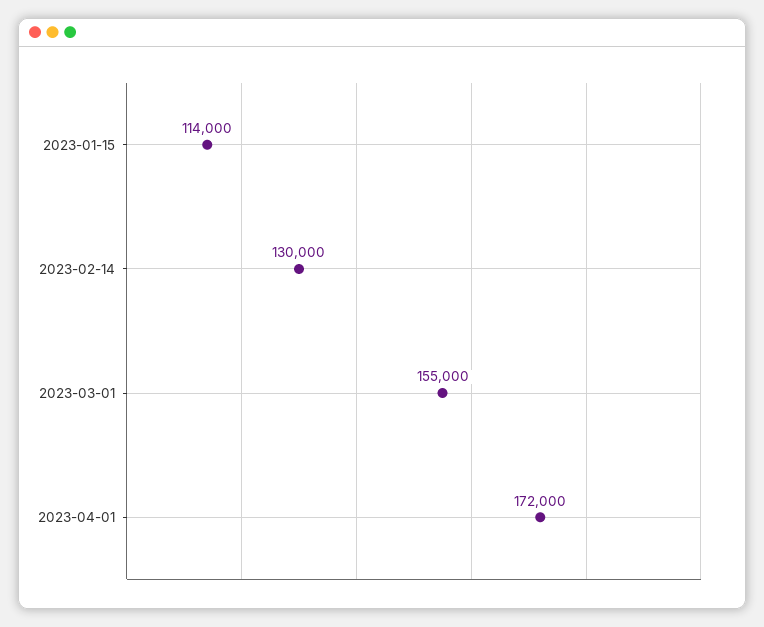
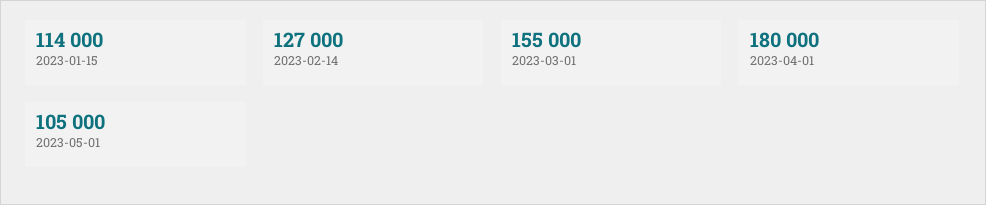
2023-02-14: 130000 -> 127000
2023-04-01: 172000 -> 180000
2023-05-01: none -> 105000

